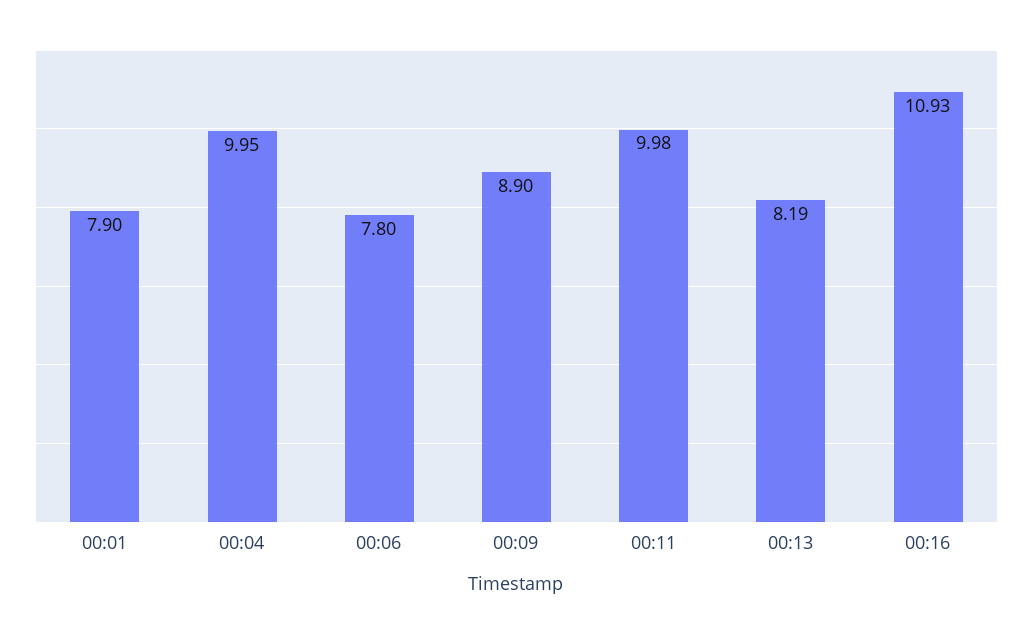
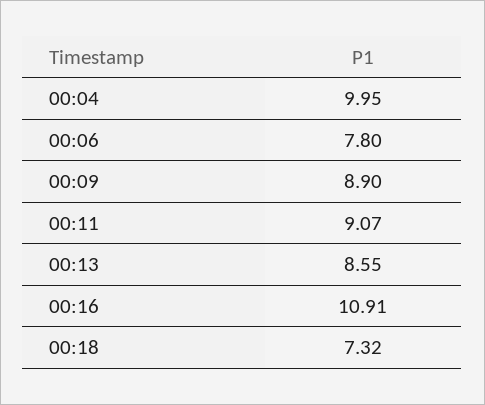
00:01: 7.9 -> none
00:11: 9.98 -> 9.07
00:13: 8.19 -> 8.55
00:16: 10.93 -> 10.91
00:18: none -> 7.32

